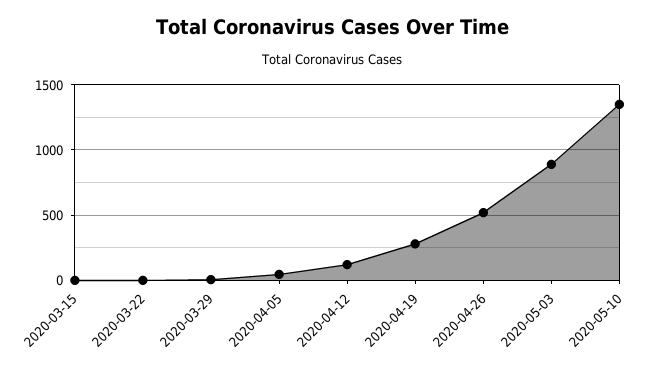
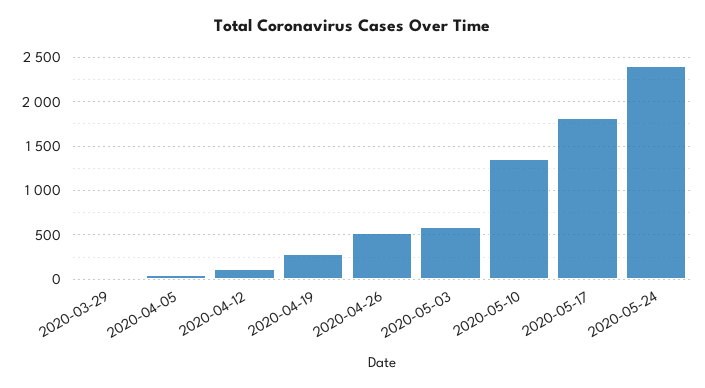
2020-03-15: 0 -> none
2020-03-22: 0 -> none
2020-05-03: 900 -> 600
2020-05-17: none -> 1800
2020-05-24: none -> 2400

